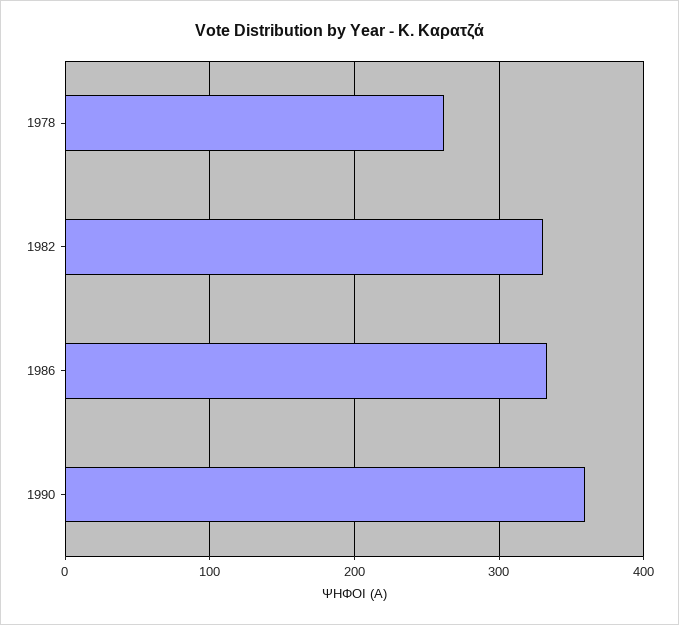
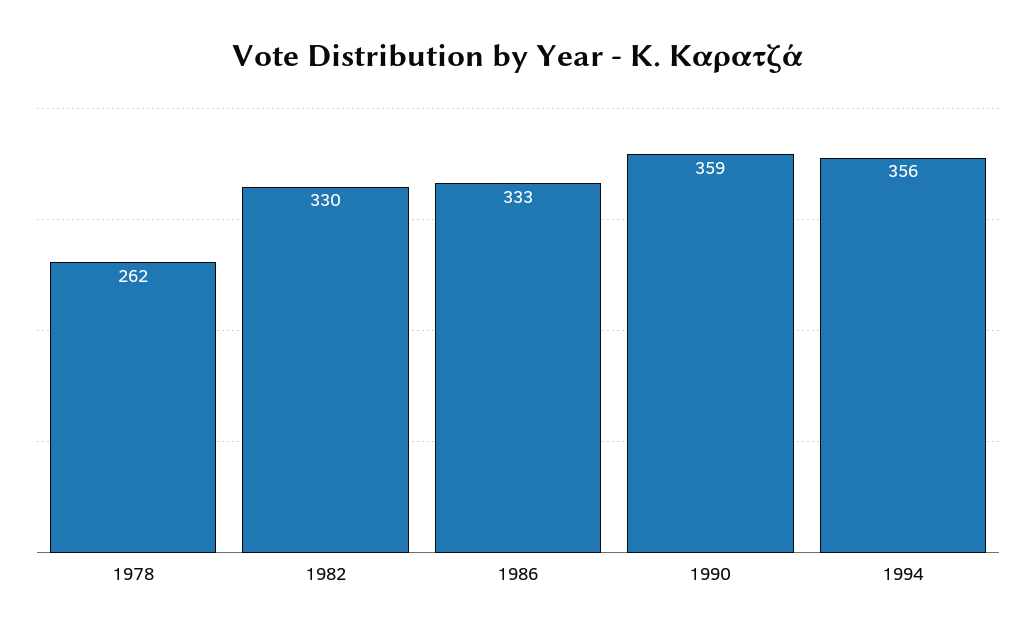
1994: none -> 356

